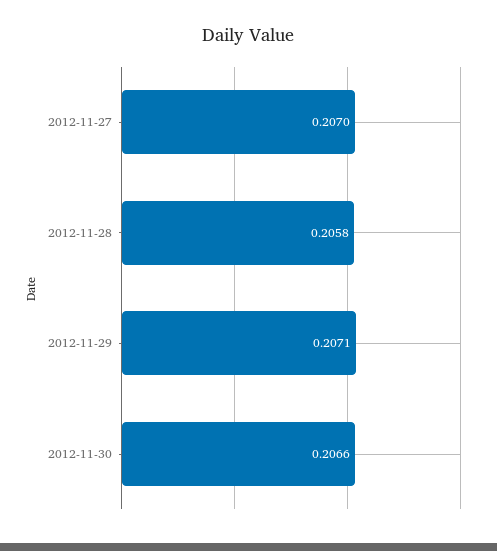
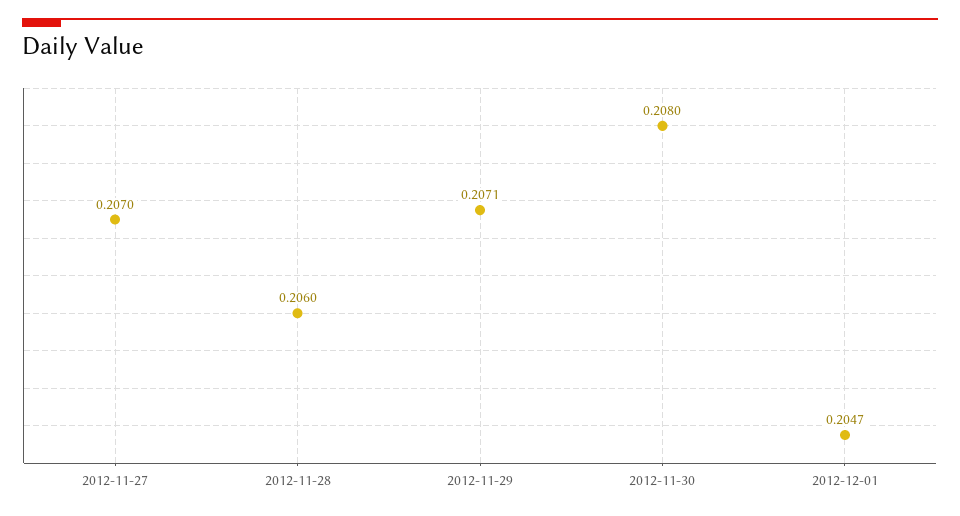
2012-11-28: 0.2058 -> 0.206
2012-11-30: 0.2066 -> 0.208
2012-12-01: none -> 0.2047

